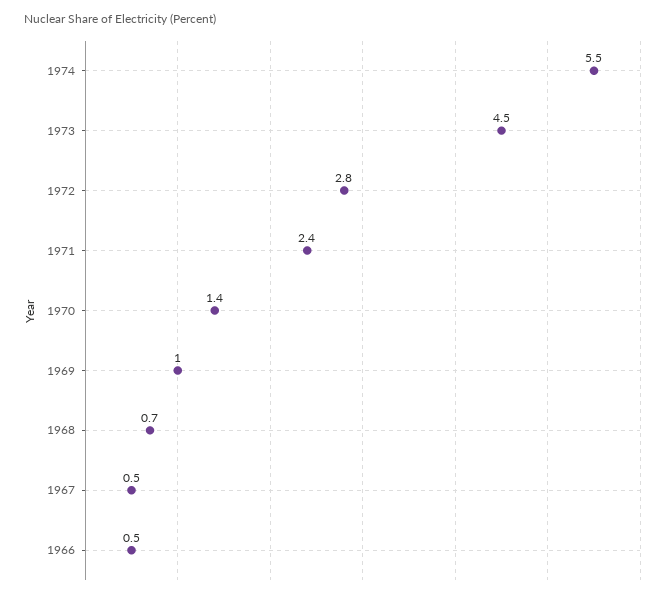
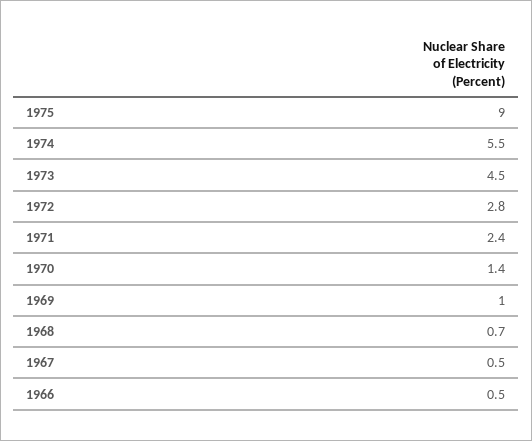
1975: none -> 9

